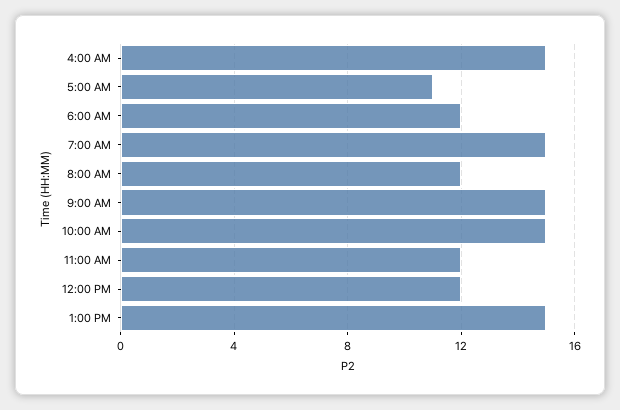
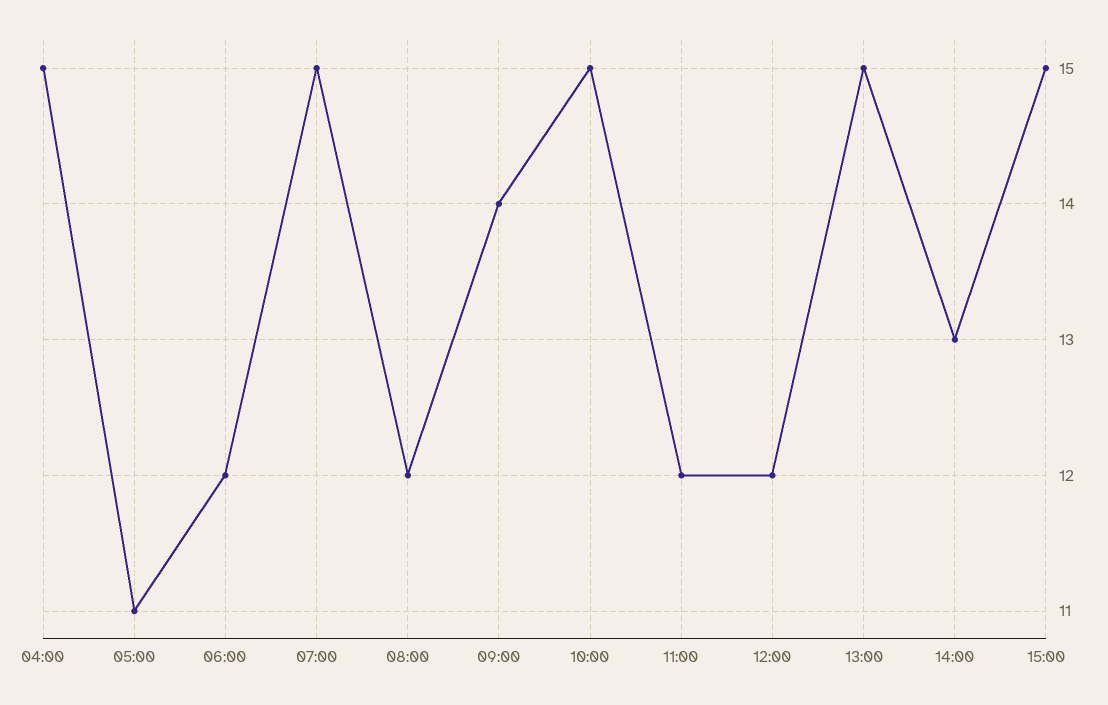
9:00 AM: 15 -> 14
14:00: none -> 13
15:00: none -> 15

